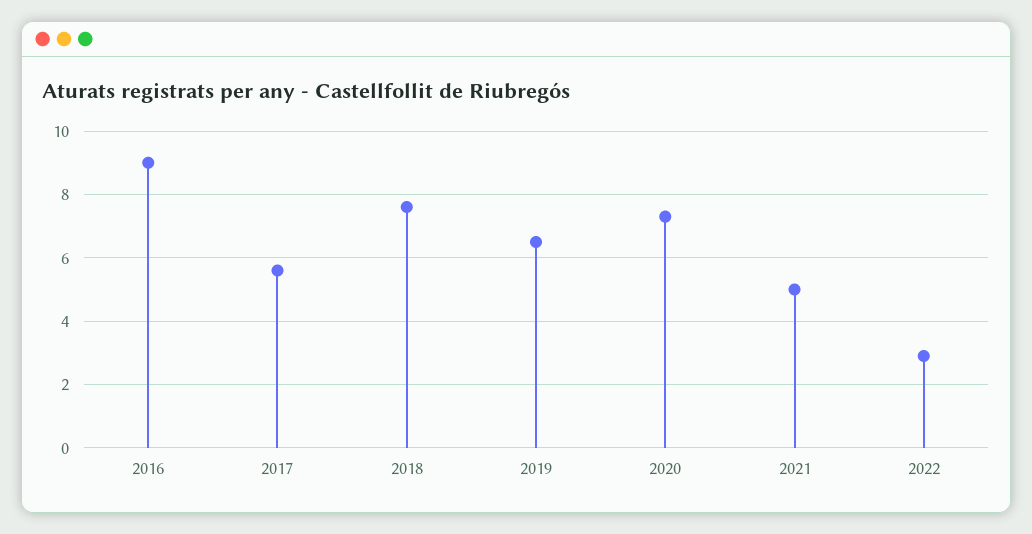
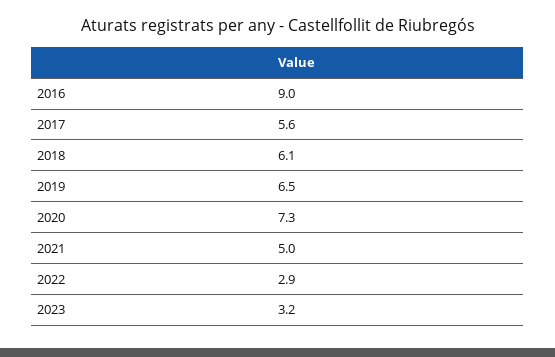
2018: 7.5 -> 6.1
2023: none -> 3.2

